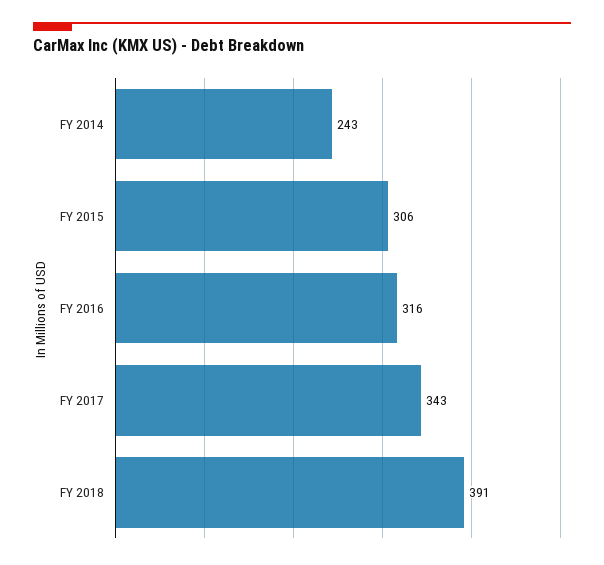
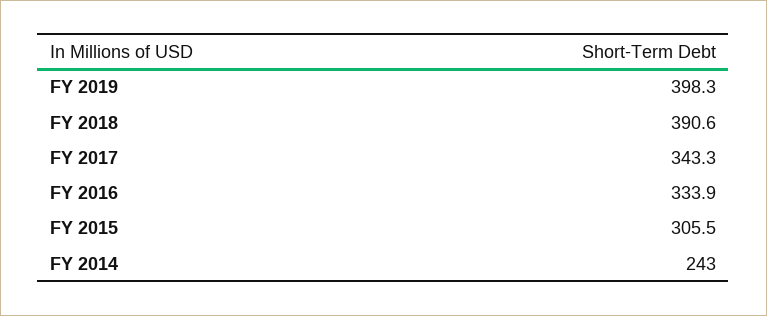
FY 2016: 316 -> 333.9
FY 2019: none -> 398.3

